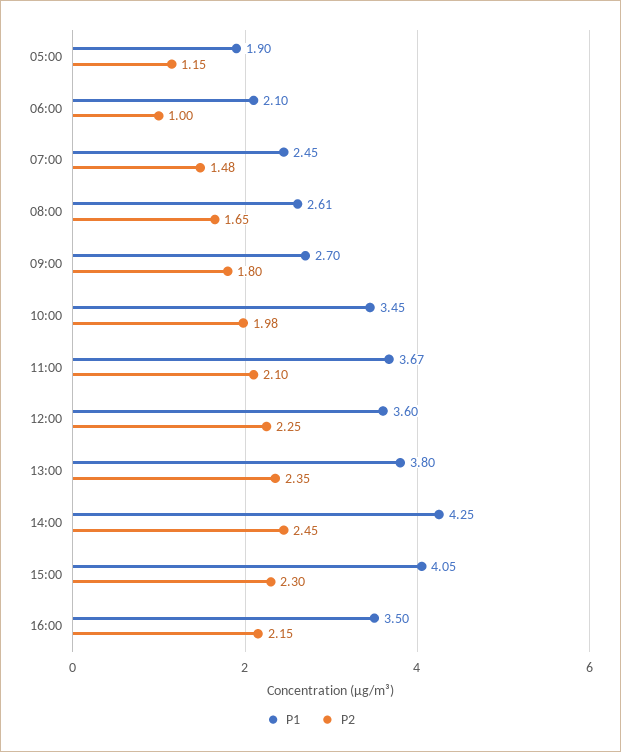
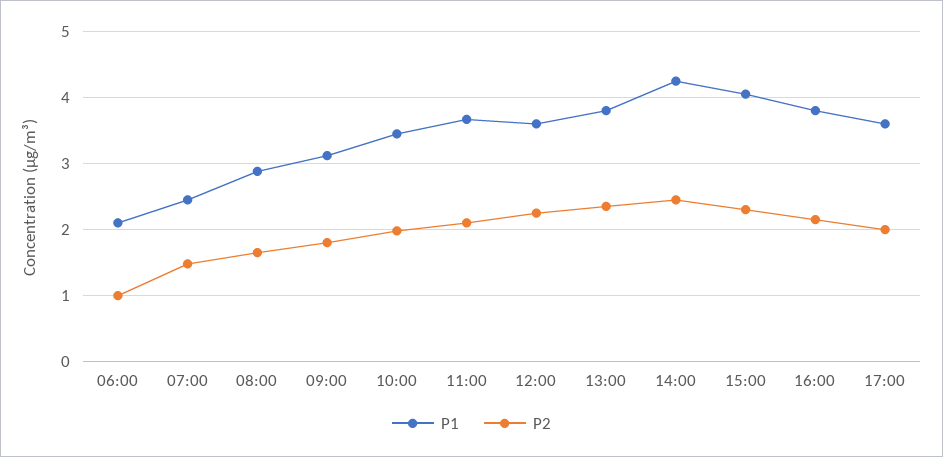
P1, 05:00: 1.9 -> none
P2, 05:00: 1.15 -> none
P1, 08:00: 2.61 -> 2.9
P1, 09:00: 2.7 -> 3.1
P1, 16:00: 3.5 -> 3.8
P1, 17:00: none -> 3.6
P2, 17:00: none -> 2

